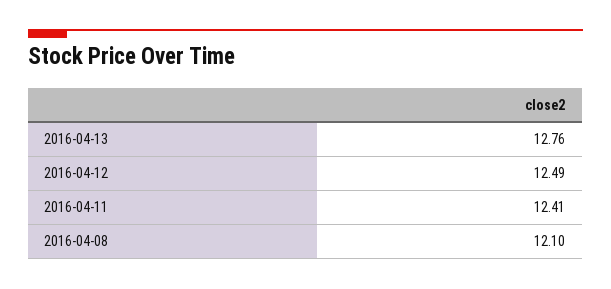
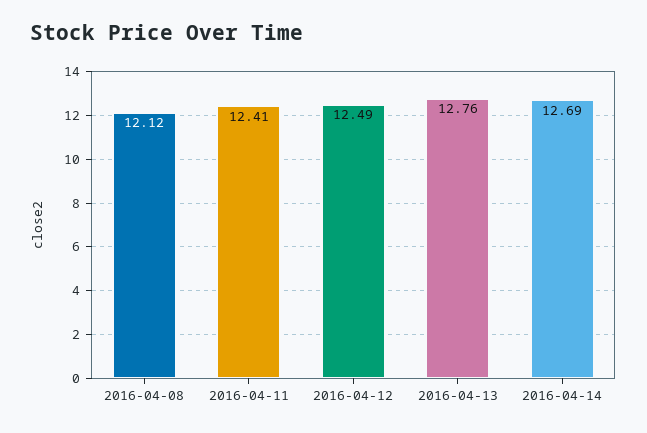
2016-04-08: 12.1 -> 12.12
2016-04-14: none -> 12.69

